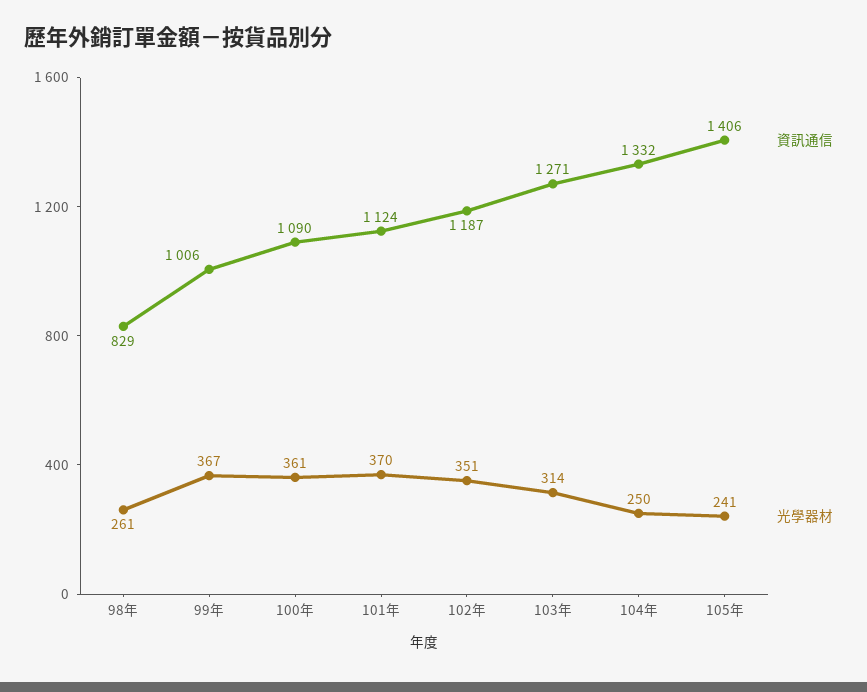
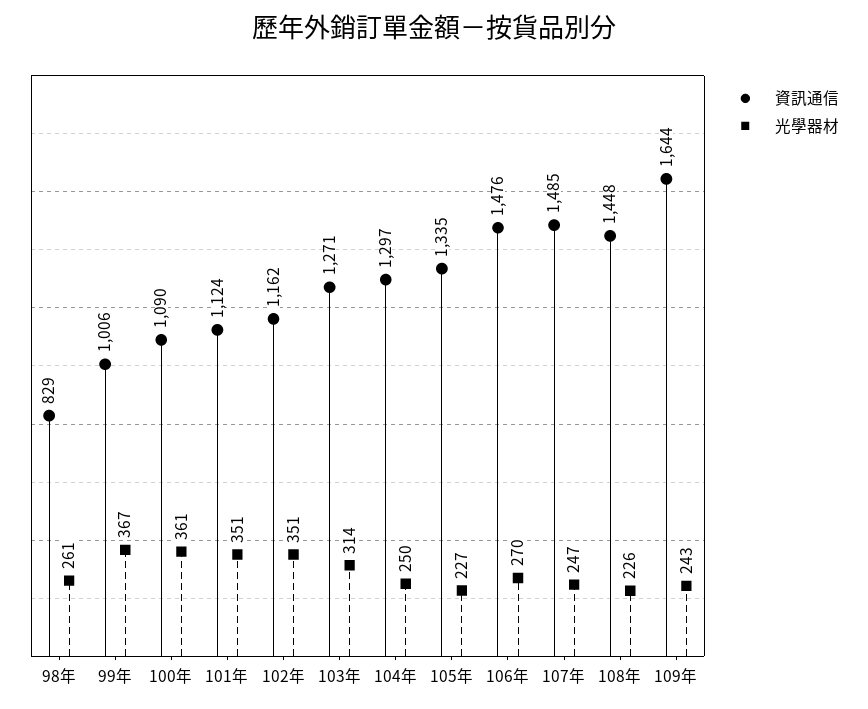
光學器材, 101年: 370 -> 351
資訊通信, 102年: 1187 -> 1162
資訊通信, 104年: 1332 -> 1297
資訊通信, 105年: 1406 -> 1335
光學器材, 105年: 241 -> 227
資訊通信, 106年: none -> 1476
光學器材, 106年: none -> 270
資訊通信, 107年: none -> 1485
光學器材, 107年: none -> 247
資訊通信, 108年: none -> 1448
光學器材, 108年: none -> 226
資訊通信, 109年: none -> 1644
光學器材, 109年: none -> 243

